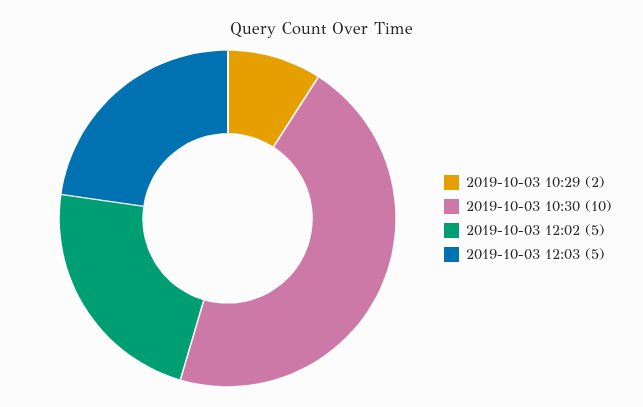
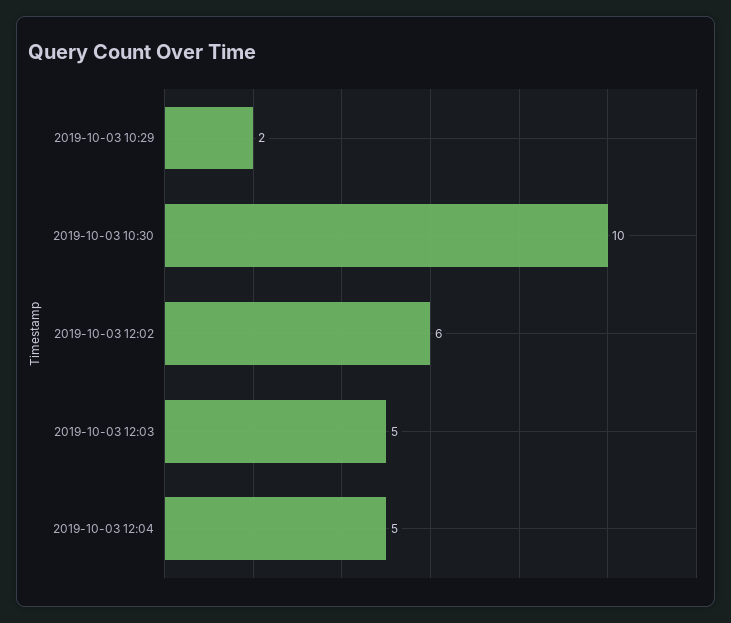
2019-10-03 12:02: 5 -> 6
2019-10-03 12:04: none -> 5

